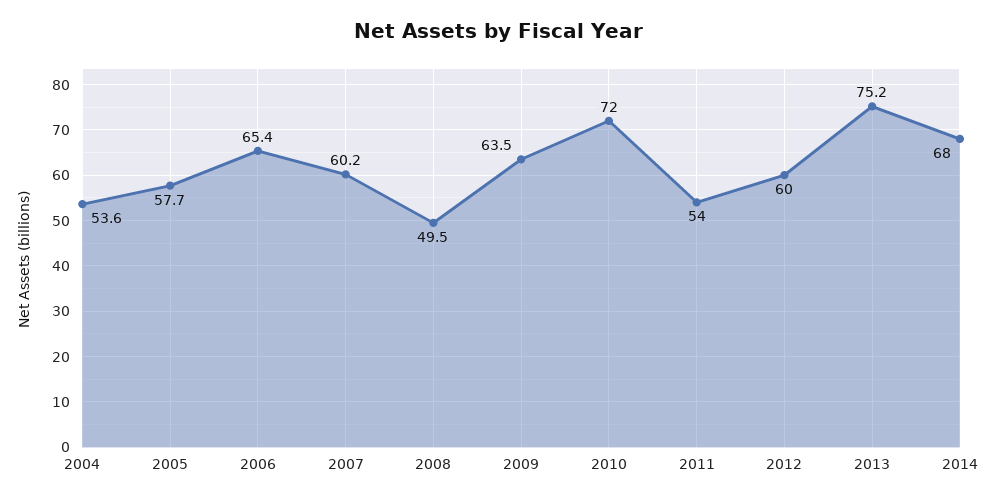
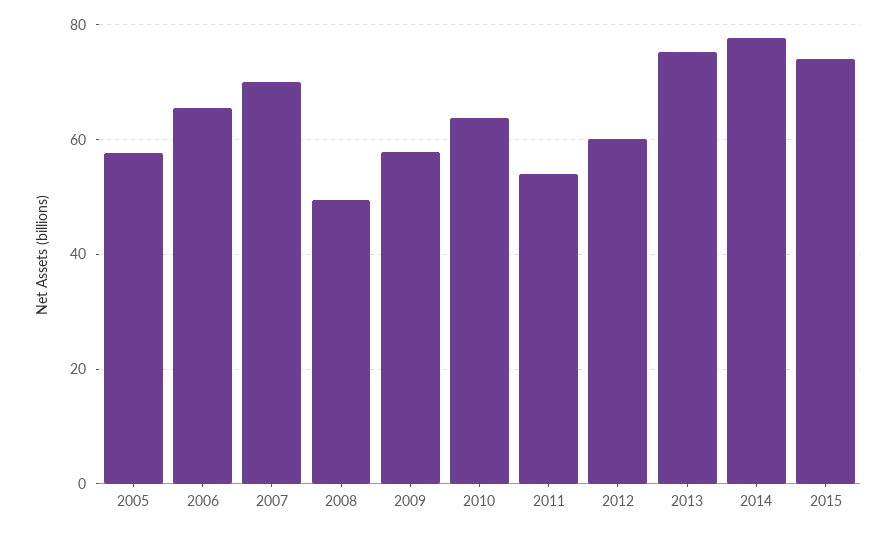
2004: 53.6 -> none
2007: 60.2 -> 70
2009: 63.5 -> 58
2010: 72 -> 64
2014: 68 -> 78
2015: none -> 74

